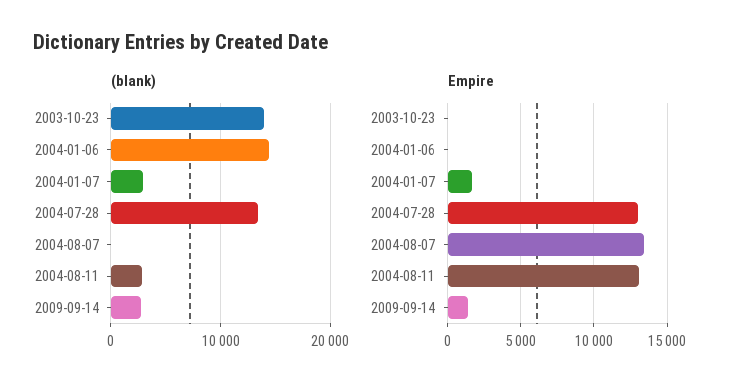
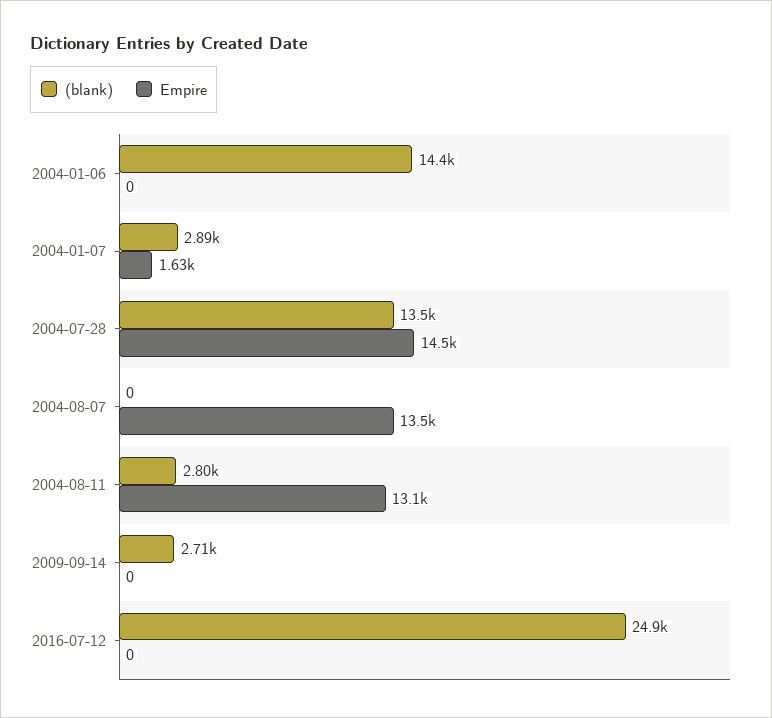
(blank), 2003-10-23: 14000 -> none
Empire, 2003-10-23: 0 -> none
Empire, 2004-07-28: 13000 -> 14500
Empire, 2009-09-14: 1500 -> 0
(blank), 2016-07-12: none -> 24900
Empire, 2016-07-12: none -> 0

